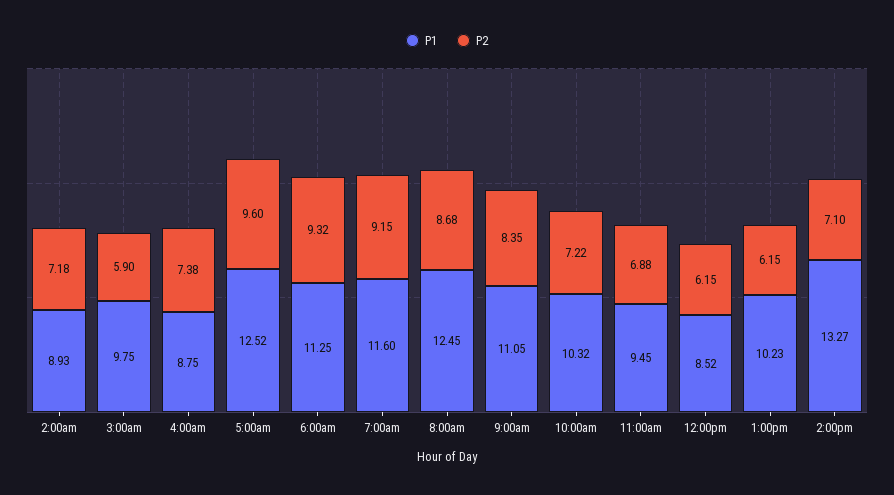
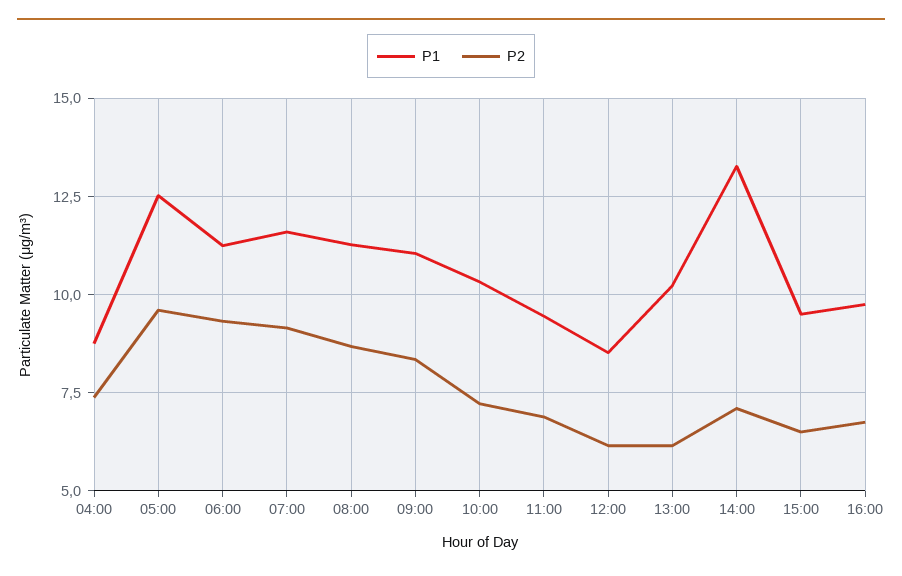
P1, 2:00am: 8.93 -> none
P2, 2:00am: 7.18 -> none
P1, 3:00am: 9.75 -> none
P2, 3:00am: 5.9 -> none
P1, 8:00am: 12.45 -> 11.25
P1, 15:00: none -> 9.5
P2, 15:00: none -> 6.5
P1, 16:00: none -> 9.75
P2, 16:00: none -> 6.75

